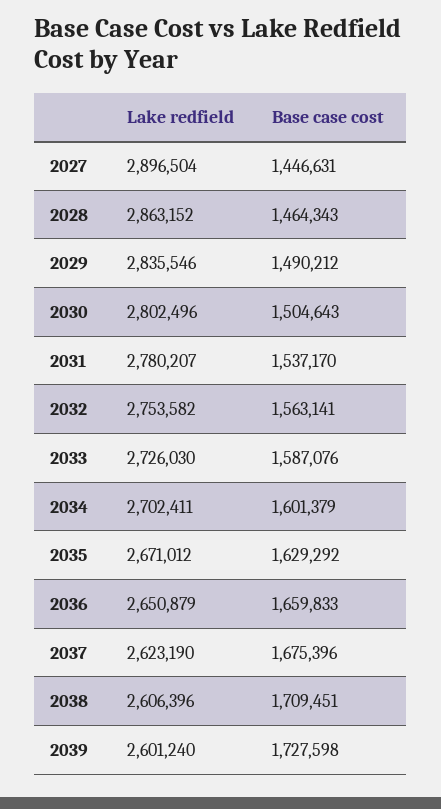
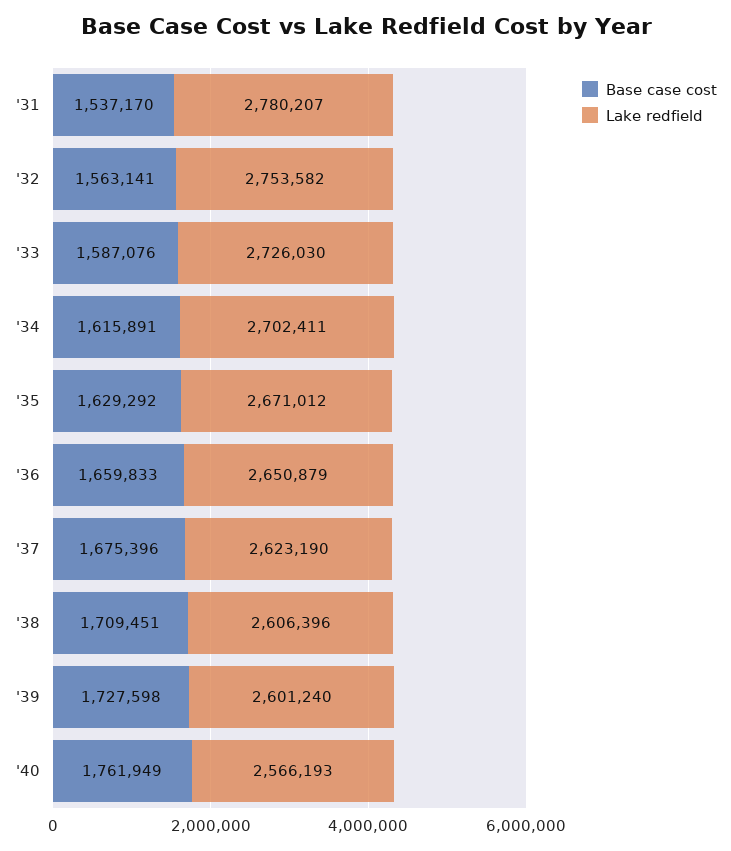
Lake redfield, 2027: 2896504 -> none
Base case cost, 2027: 1446631 -> none
Lake redfield, 2028: 2863152 -> none
Base case cost, 2028: 1464343 -> none
Lake redfield, 2029: 2835546 -> none
Base case cost, 2029: 1490212 -> none
Lake redfield, 2030: 2802496 -> none
Base case cost, 2030: 1504643 -> none
Base case cost, 2034: 1601379 -> 1615891
Base case cost, '40: none -> 1761949
Lake redfield, '40: none -> 2566193

